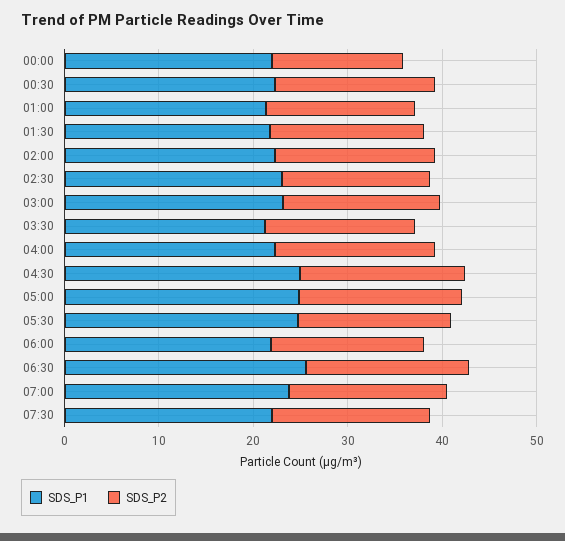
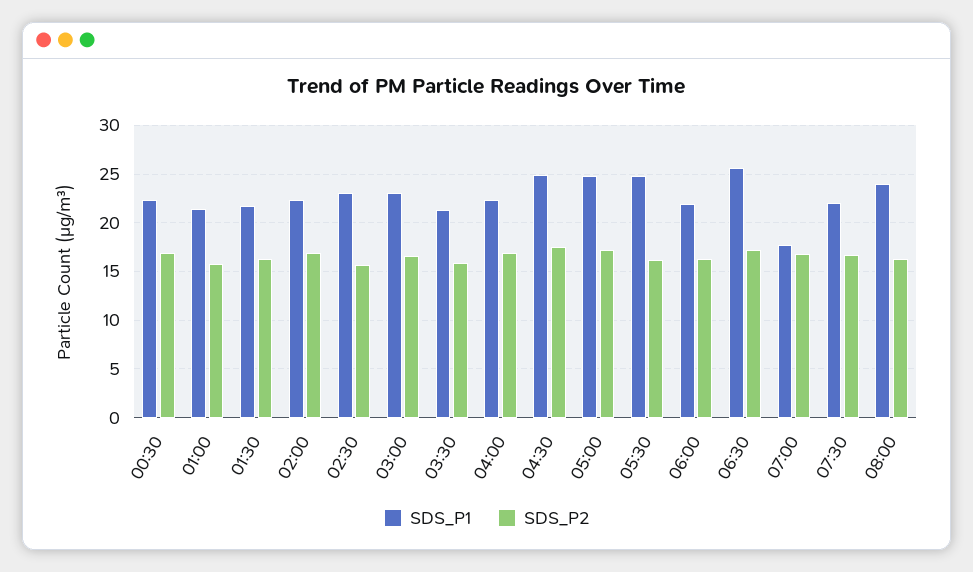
SDS_P1, 00:00: 22 -> none
SDS_P2, 00:00: 14 -> none
SDS_P1, 07:00: 24 -> 18
SDS_P1, 08:00: none -> 24
SDS_P2, 08:00: none -> 16

